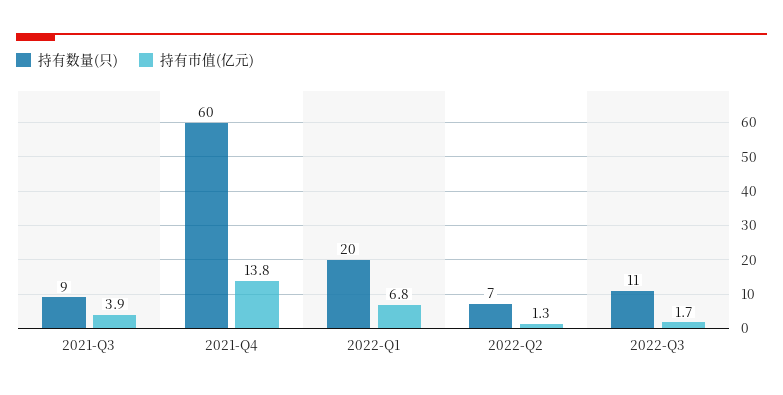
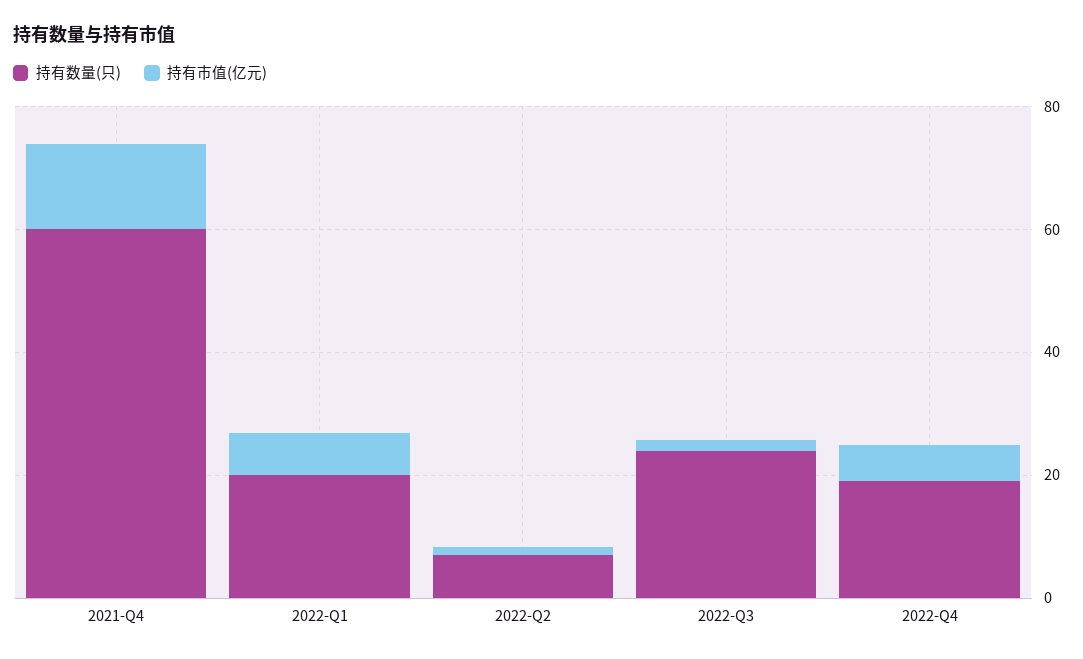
持有数量(只), 2021-Q3: 9 -> none
持有市值(亿元), 2021-Q3: 3.9 -> none
持有数量(只), 2022-Q3: 11 -> 25
持有数量(只), 2022-Q4: none -> 20
持有市值(亿元), 2022-Q4: none -> 5

